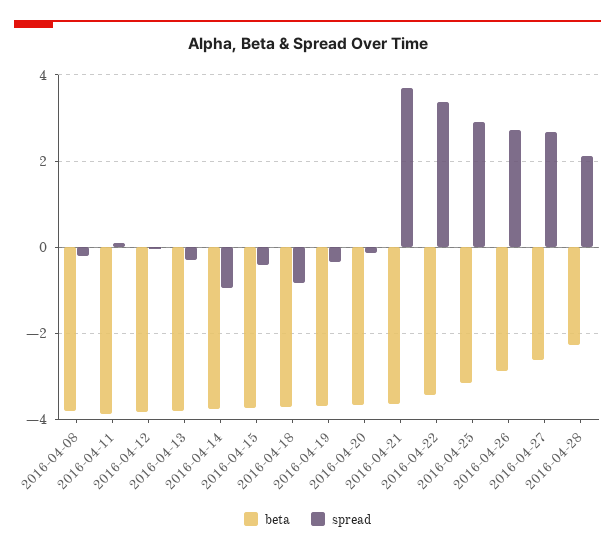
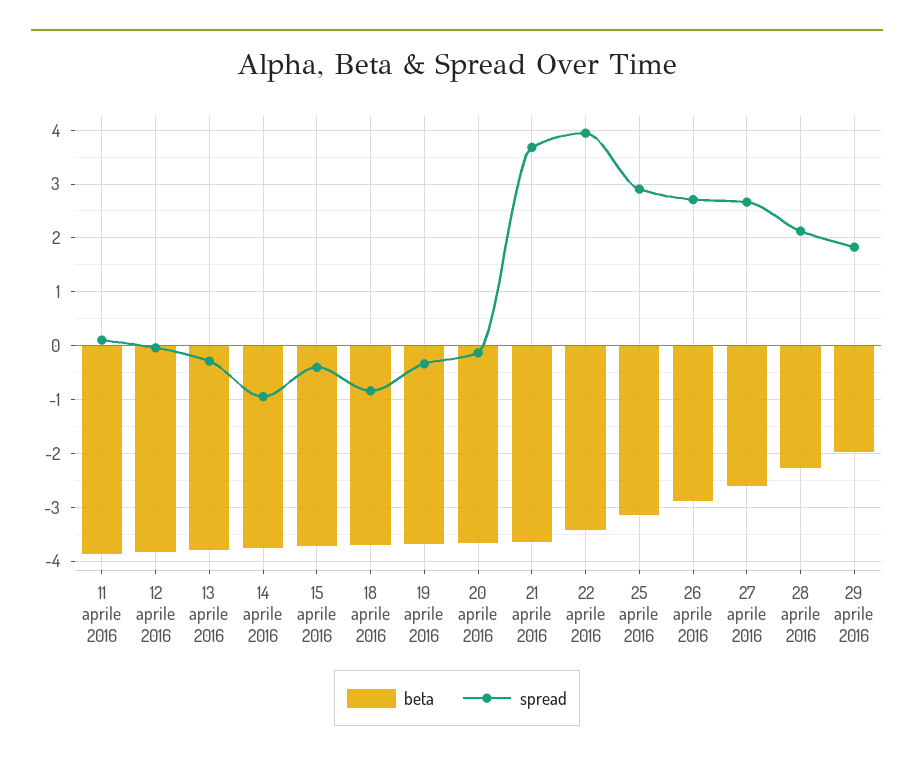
beta, 2016-04-08: -3.8 -> none
spread, 2016-04-08: -0.2 -> none
spread, 2016-04-22: 3.4 -> 4
beta, 29 aprile 2016: none -> -2
spread, 29 aprile 2016: none -> 1.8

